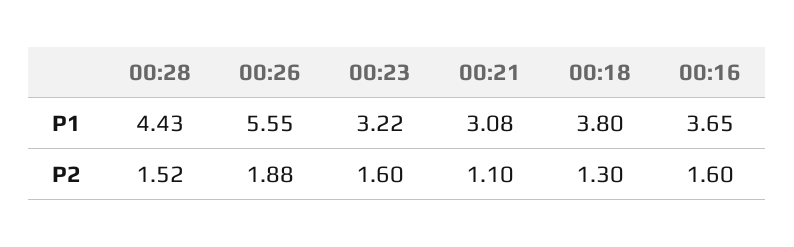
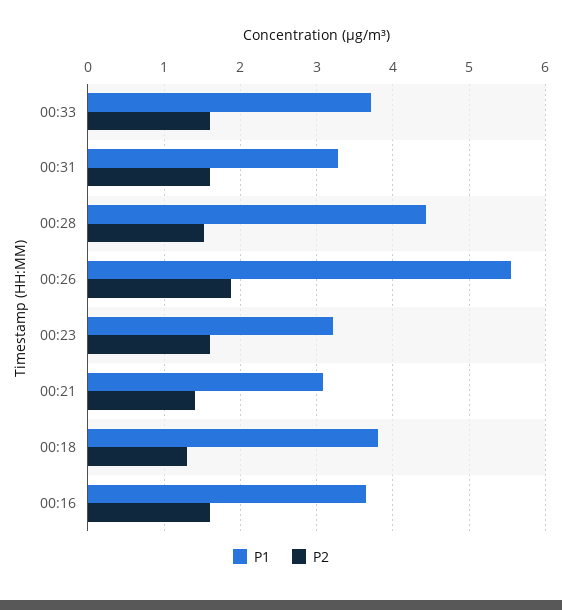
P2, 00:21: 1.1 -> 1.4
P1, 00:33: none -> 3.7
P2, 00:33: none -> 1.6
P1, 00:31: none -> 3.3
P2, 00:31: none -> 1.6

